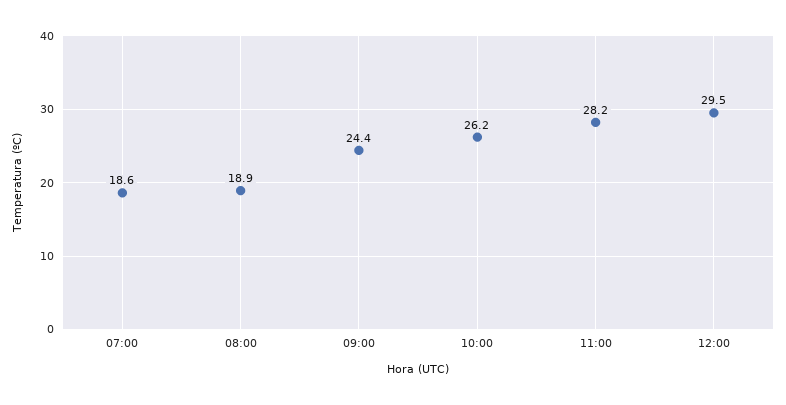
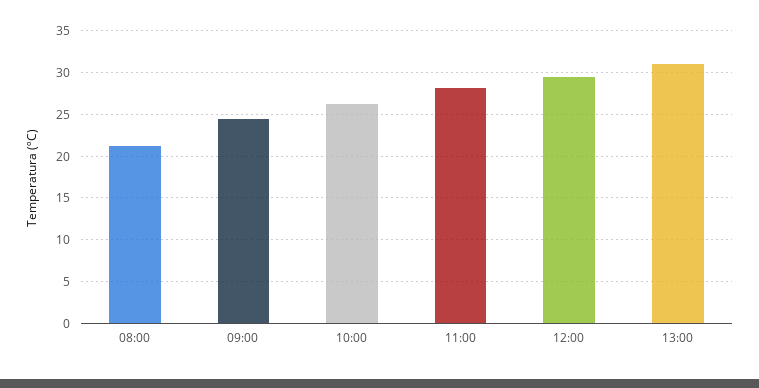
07:00: 18.6 -> none
08:00: 18.9 -> 21
13:00: none -> 31

